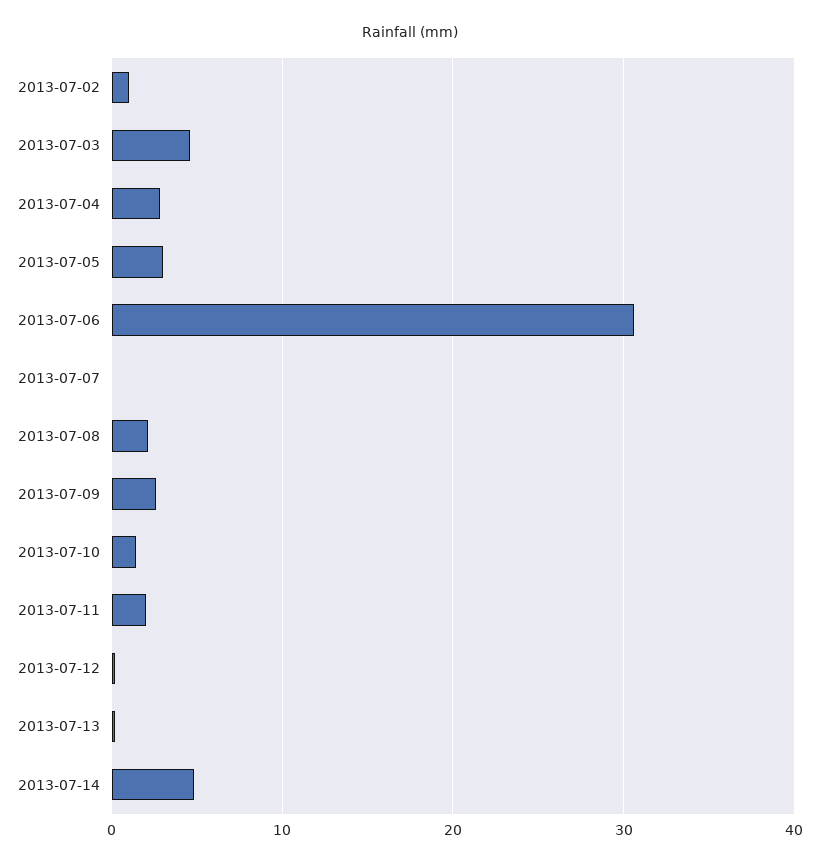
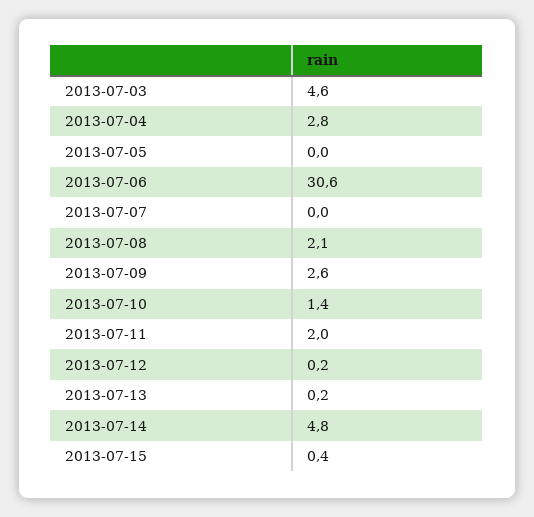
2013-07-02: 1 -> none
2013-07-05: 3 -> 0
2013-07-15: none -> 0.4

